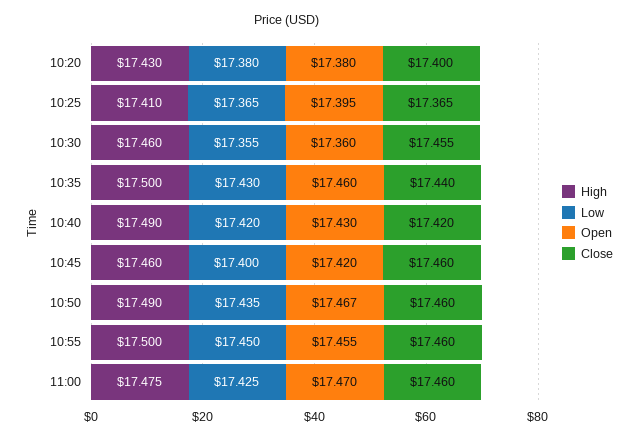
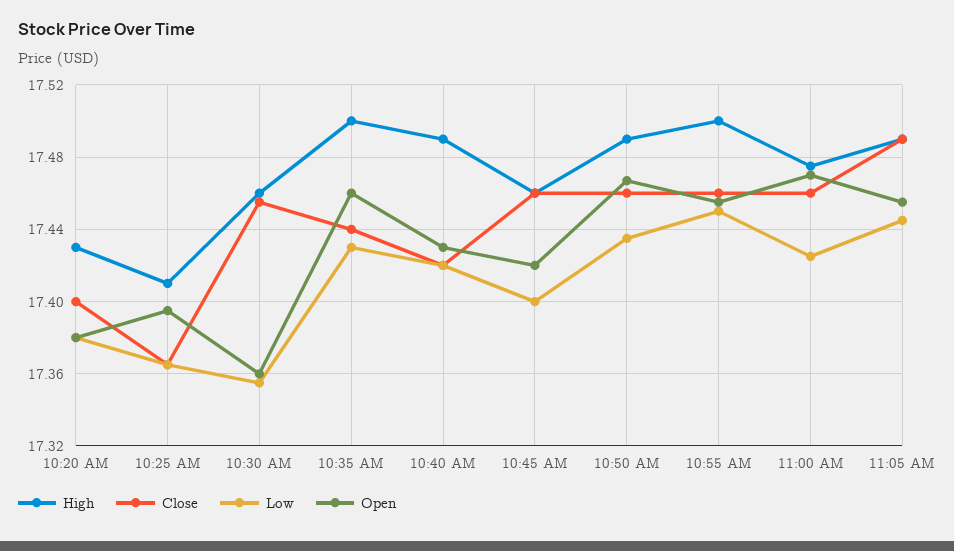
High, 11:05 AM: none -> 17.49
Close, 11:05 AM: none -> 17.49
Low, 11:05 AM: none -> 17.445
Open, 11:05 AM: none -> 17.455

